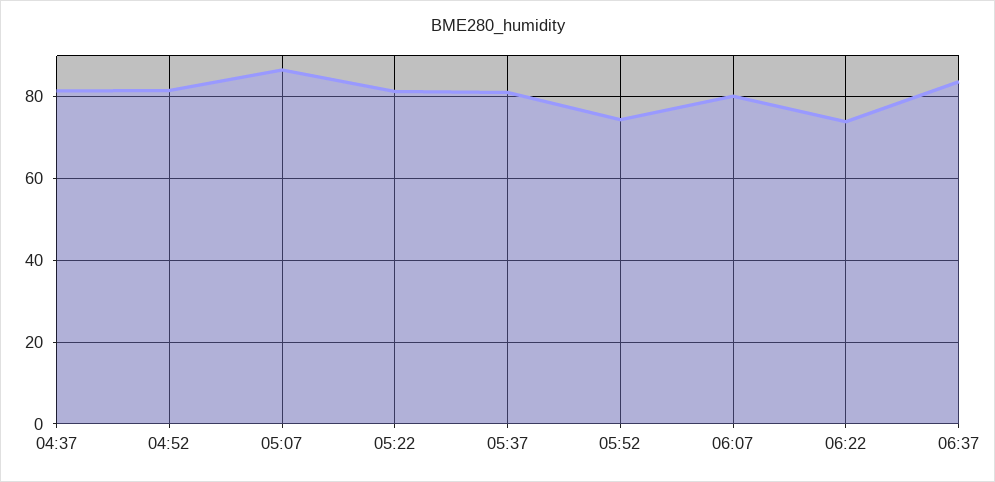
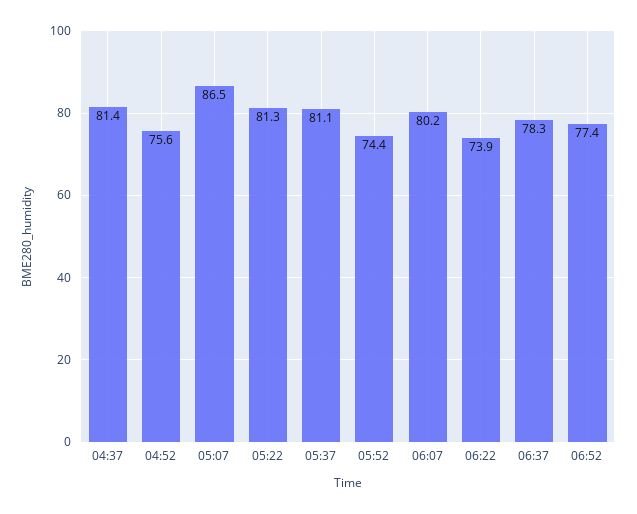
04:52: 82 -> 75.6
06:37: 84 -> 78.3
06:52: none -> 77.4

